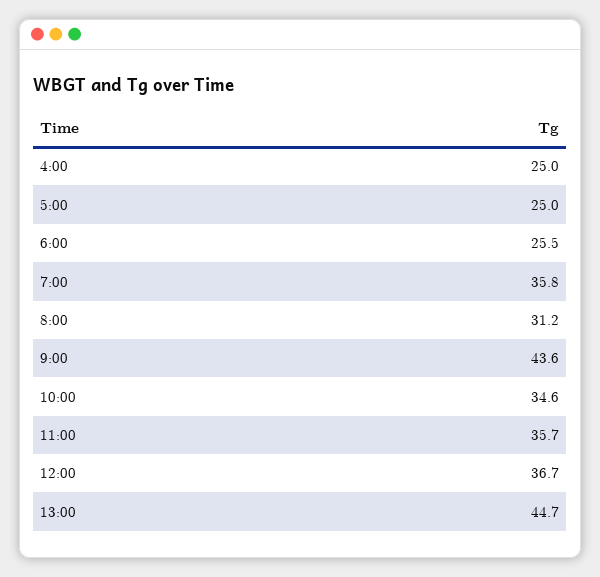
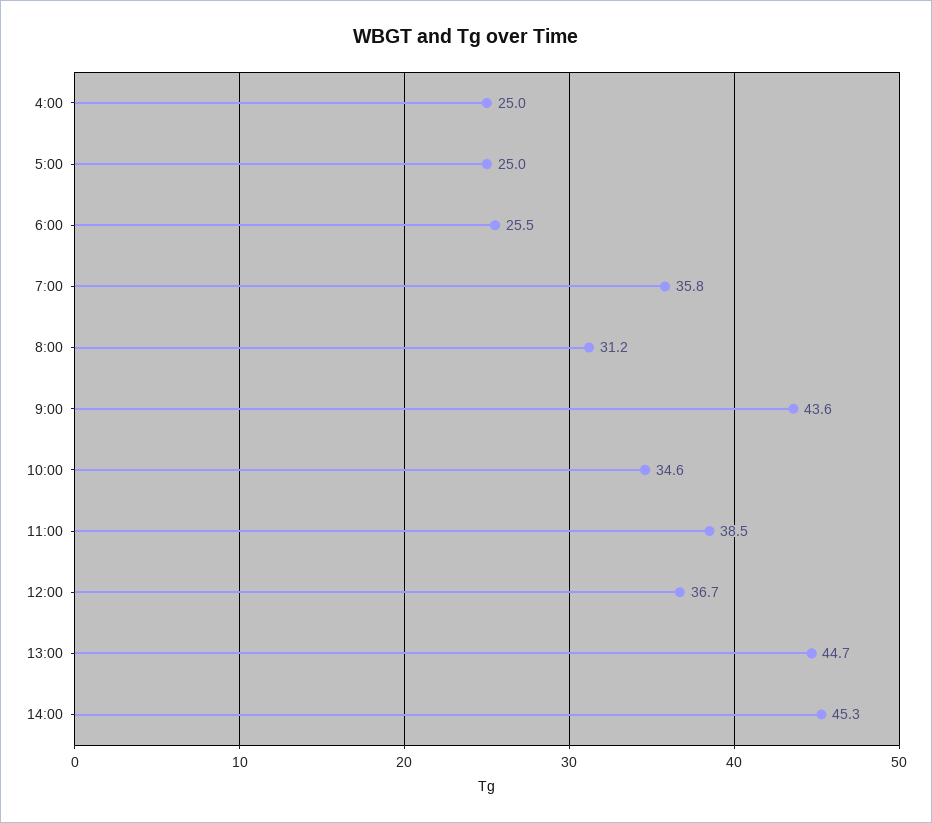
11:00: 35.7 -> 38.5
14:00: none -> 45.3

